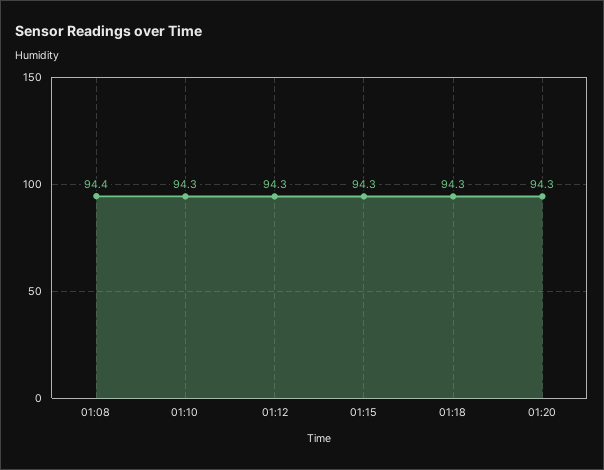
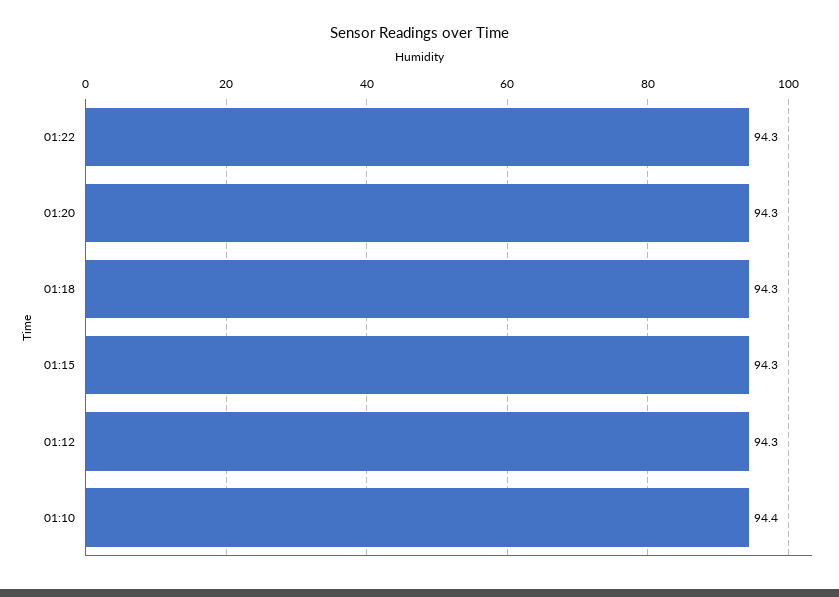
01:08: 94.4 -> none
01:10: 94.3 -> 94.4
01:22: none -> 94.3

